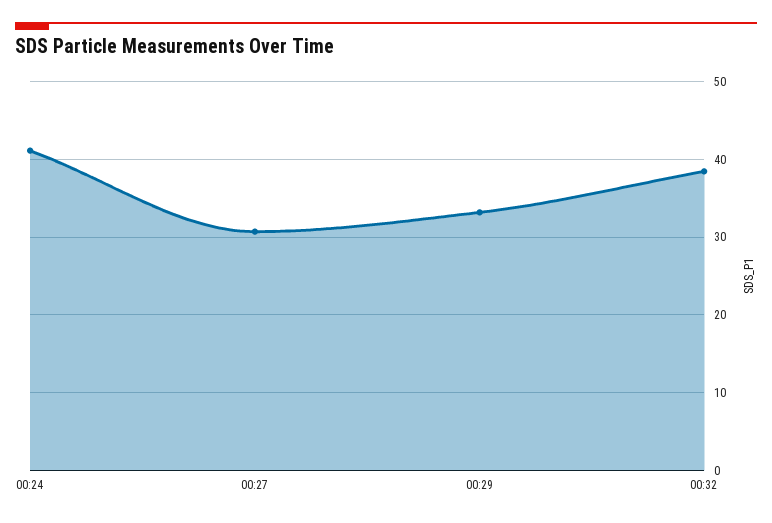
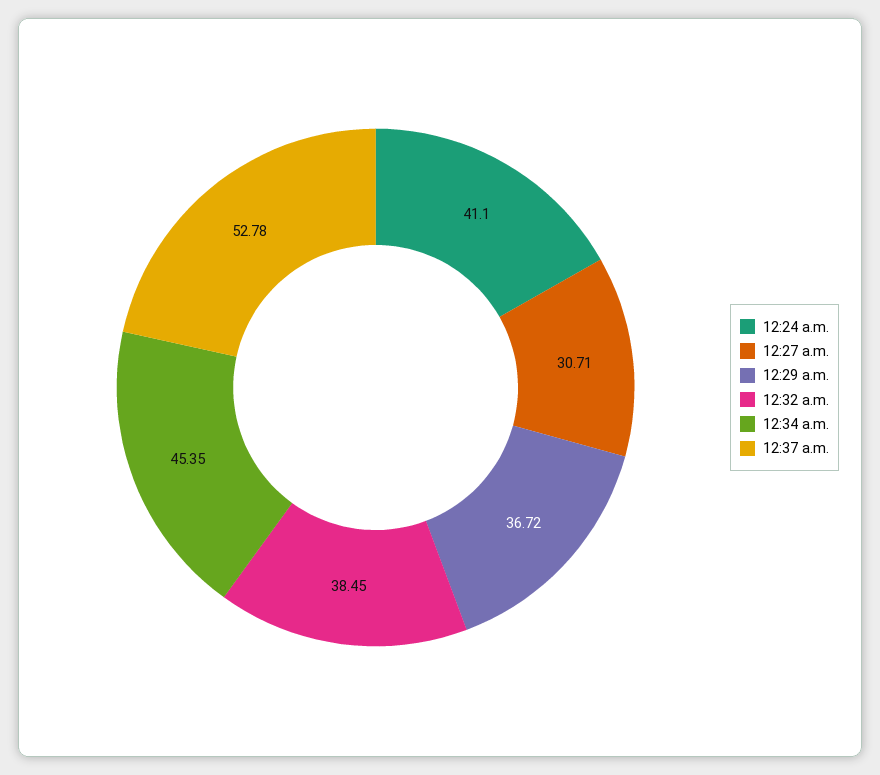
00:29: 33 -> 36.72
12:34 a.m.: none -> 45.35
12:37 a.m.: none -> 52.78

